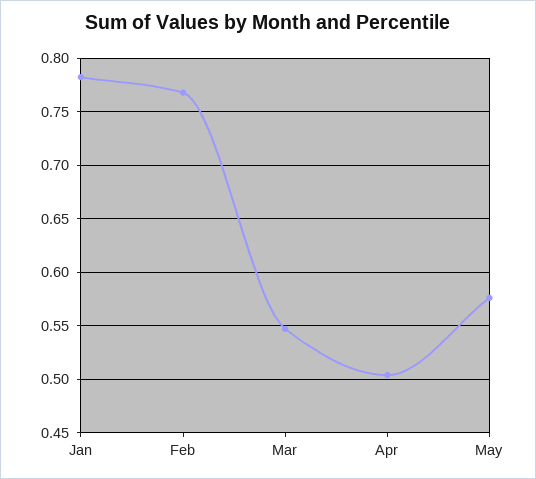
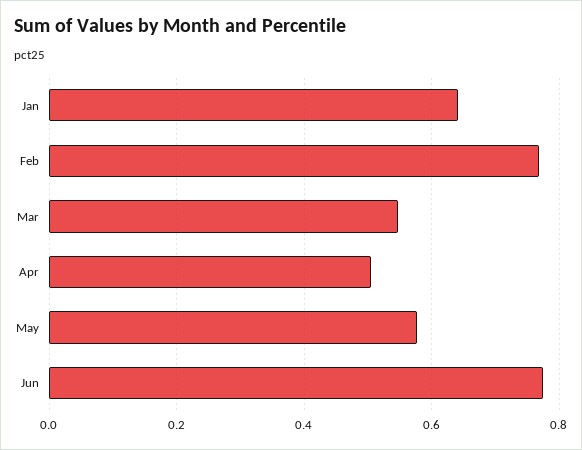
Jan: 0.78 -> 0.64
Jun: none -> 0.78

